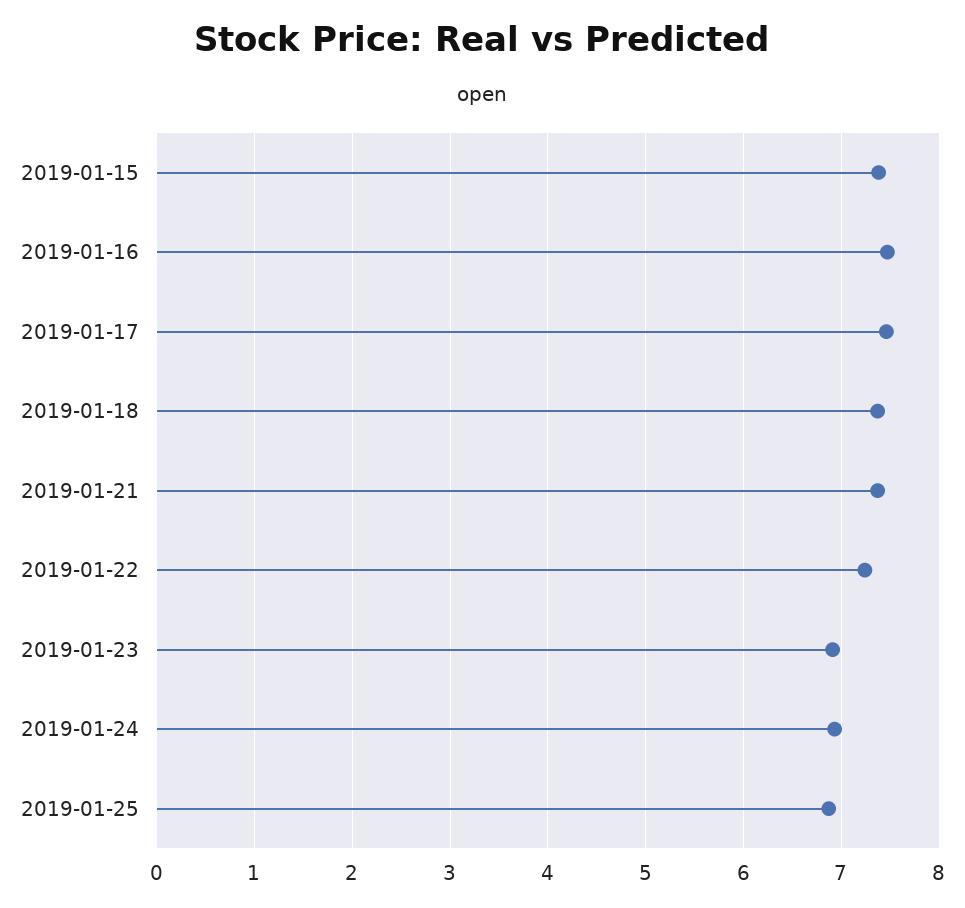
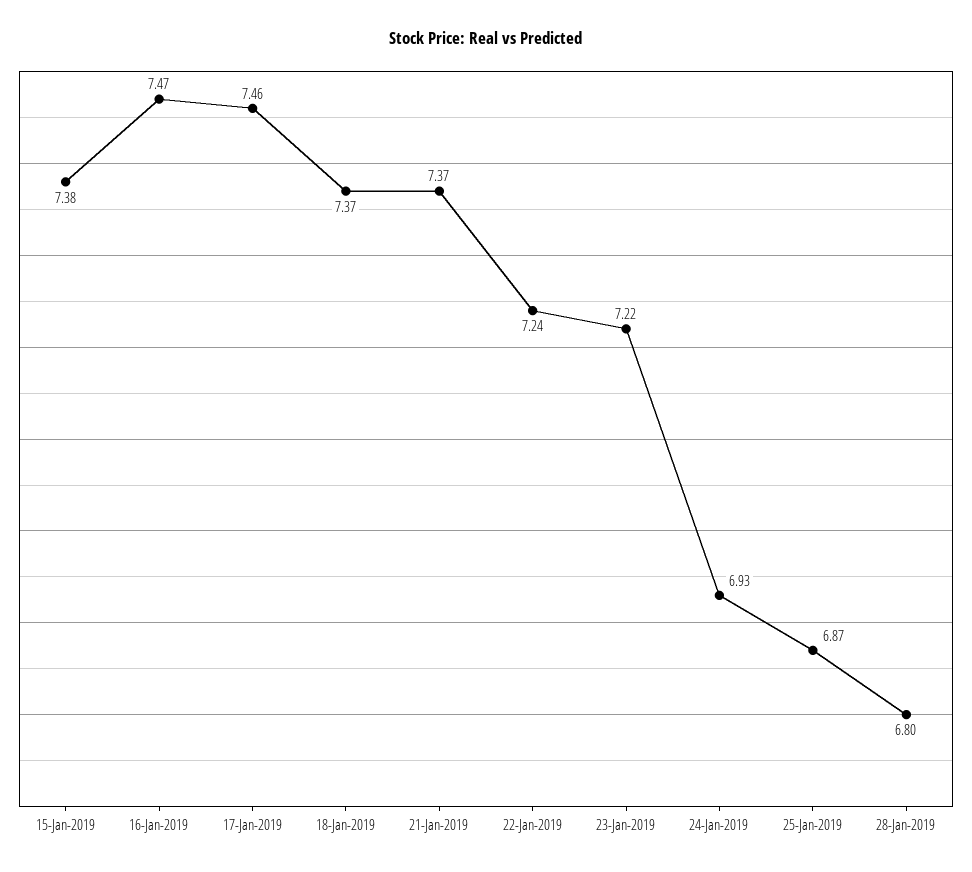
2019-01-23: 6.9 -> 7.22
28-Jan-2019: none -> 6.8

